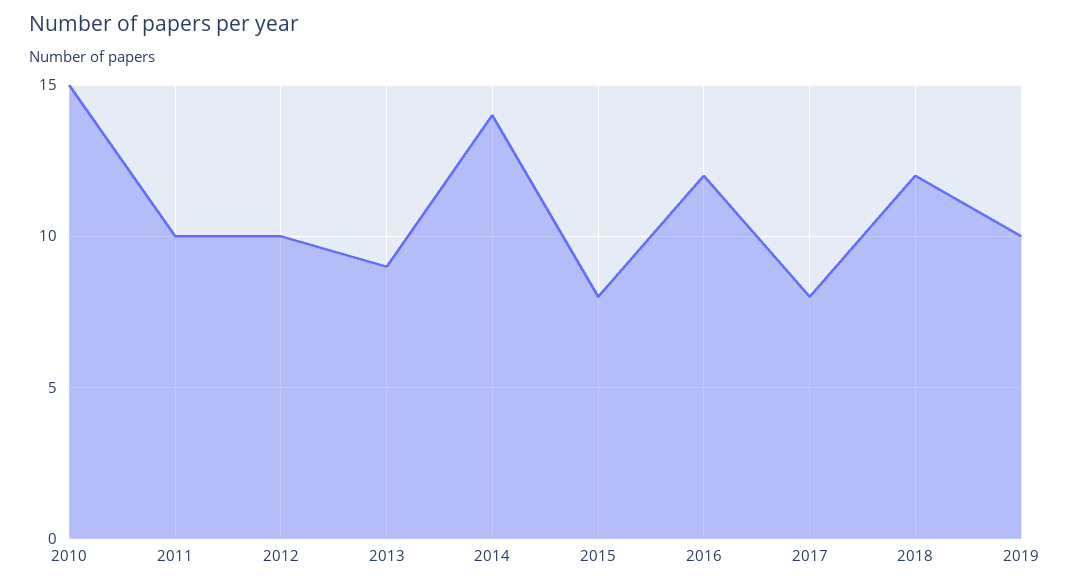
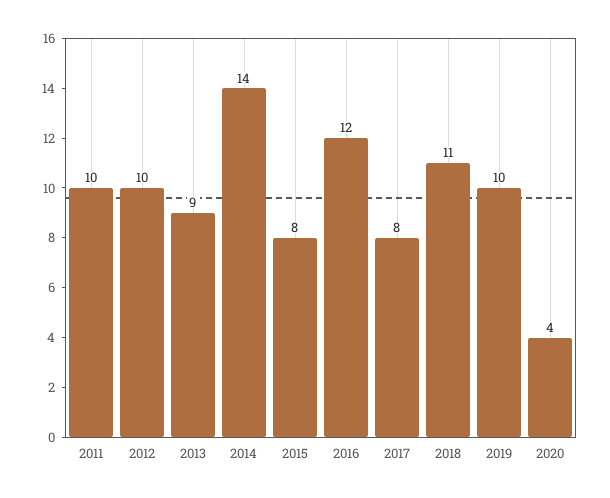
2010: 15 -> none
2018: 12 -> 11
2020: none -> 4

